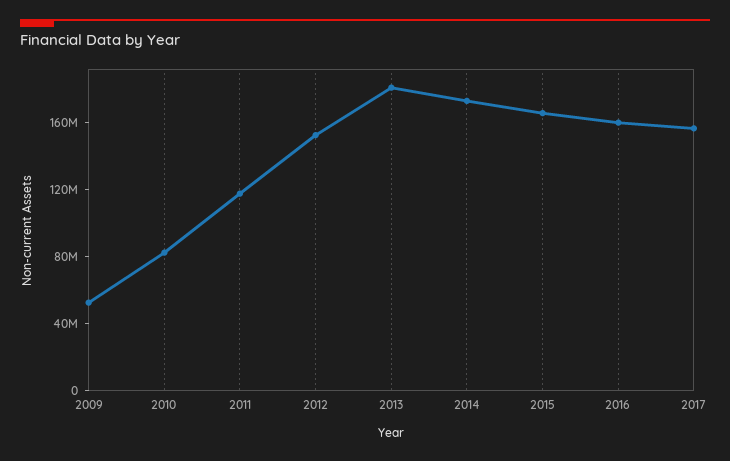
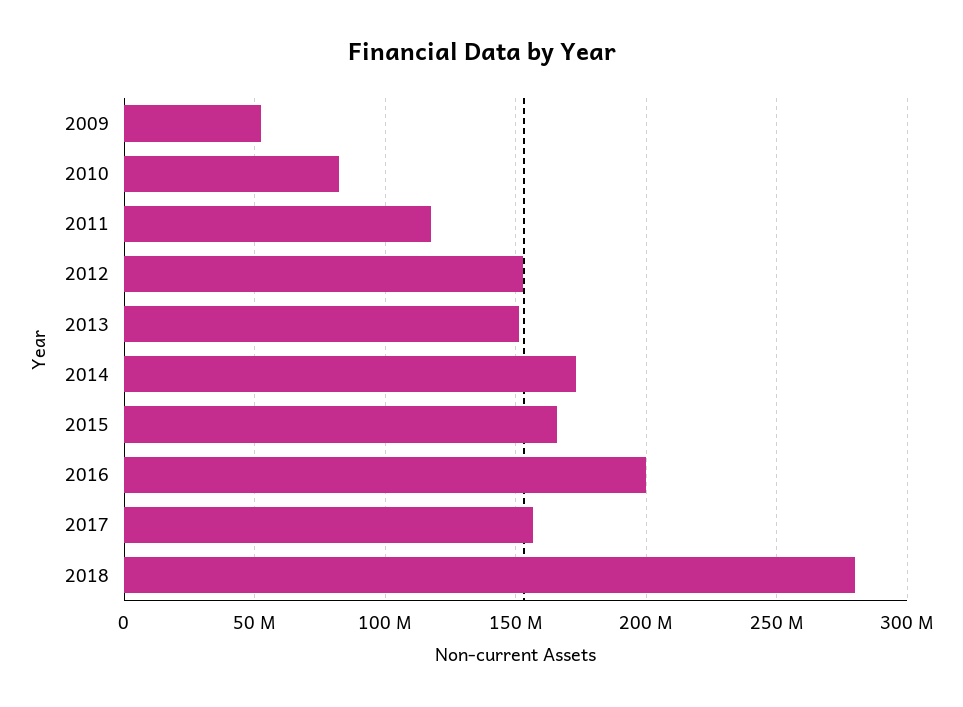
2013: 180000000 -> 150000000
2016: 160000000 -> 200000000
2018: none -> 280000000

